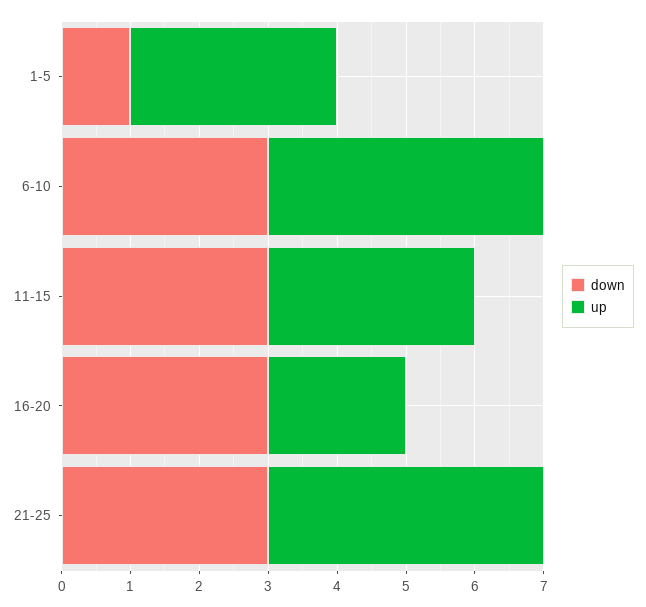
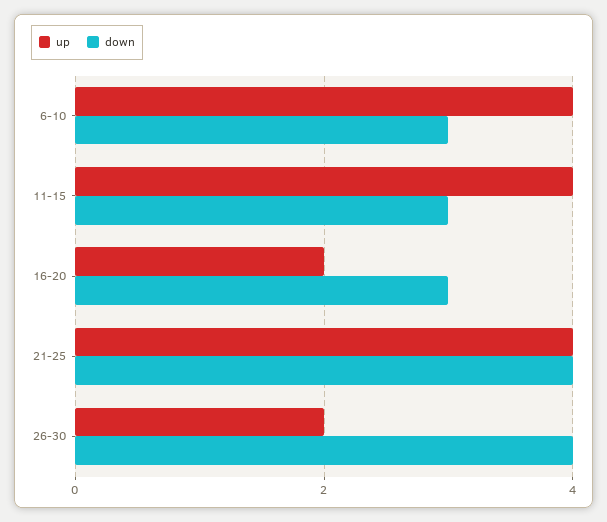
down, 1-5: 1 -> none
up, 1-5: 3 -> none
up, 11-15: 3 -> 4
down, 21-25: 3 -> 4
up, 26-30: none -> 2
down, 26-30: none -> 4

